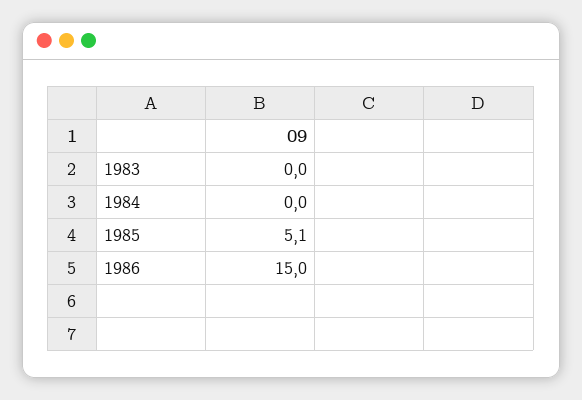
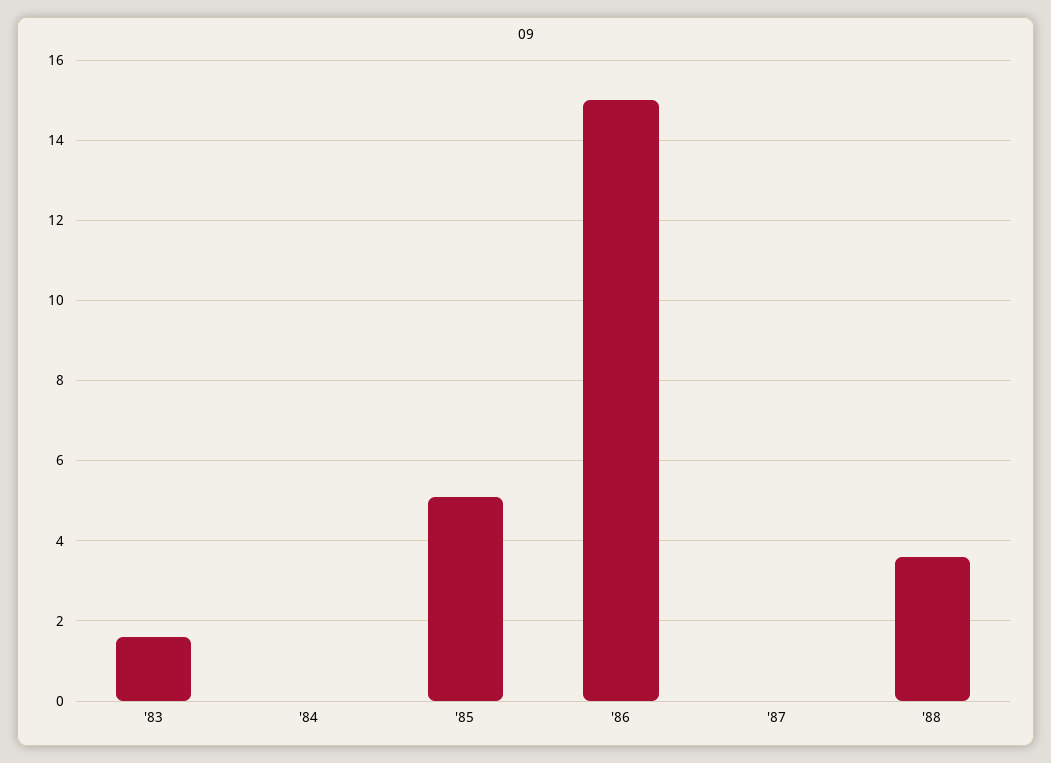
1983: 0 -> 1.5
'87: none -> 0
'88: none -> 3.5

